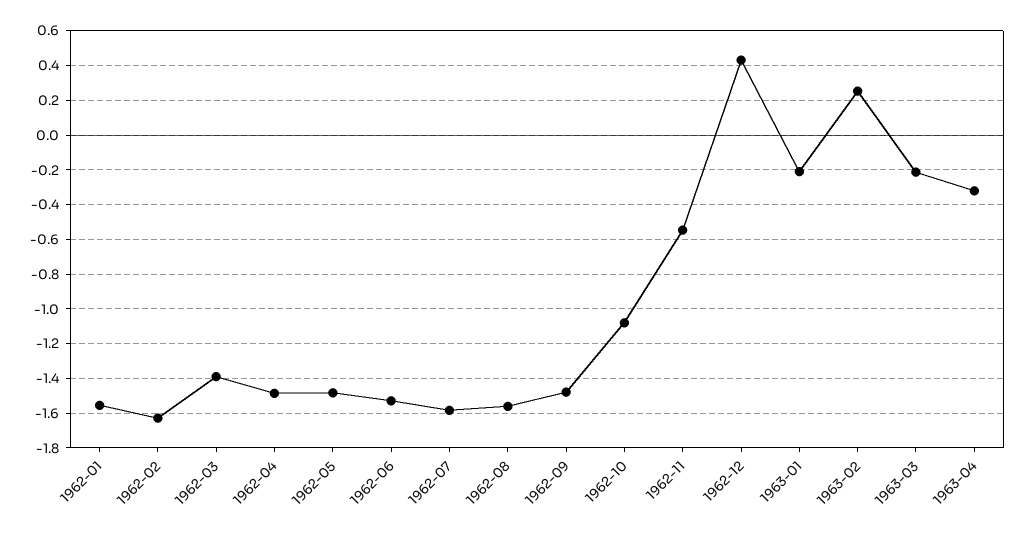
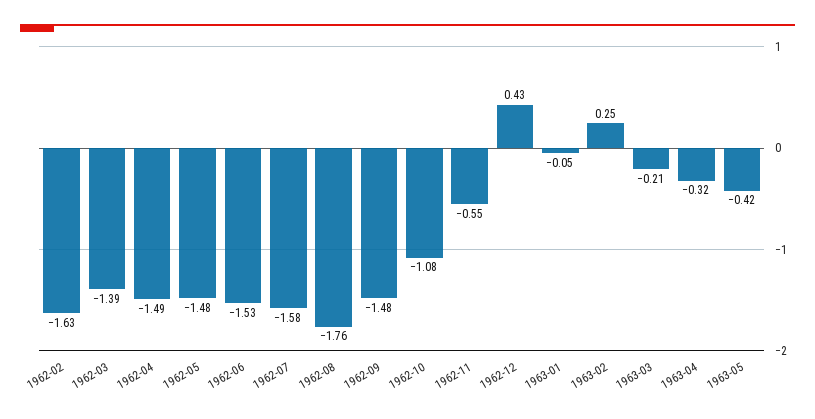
1962-01: -1.55 -> none
1962-08: -1.55 -> -1.76
1963-01: -0.2 -> -0.05
1963-05: none -> -0.42

